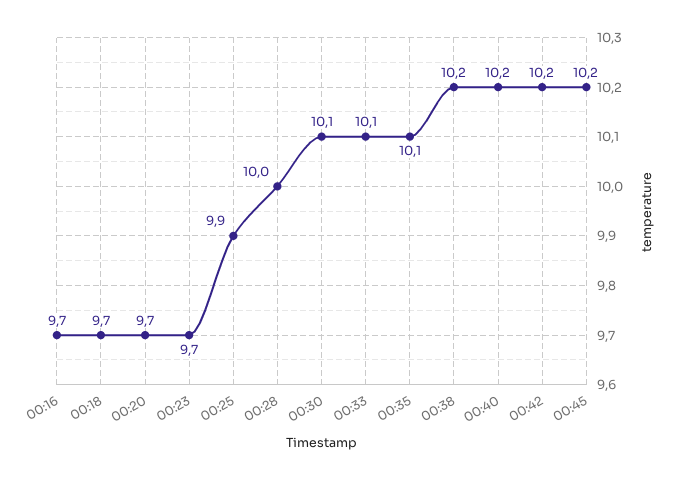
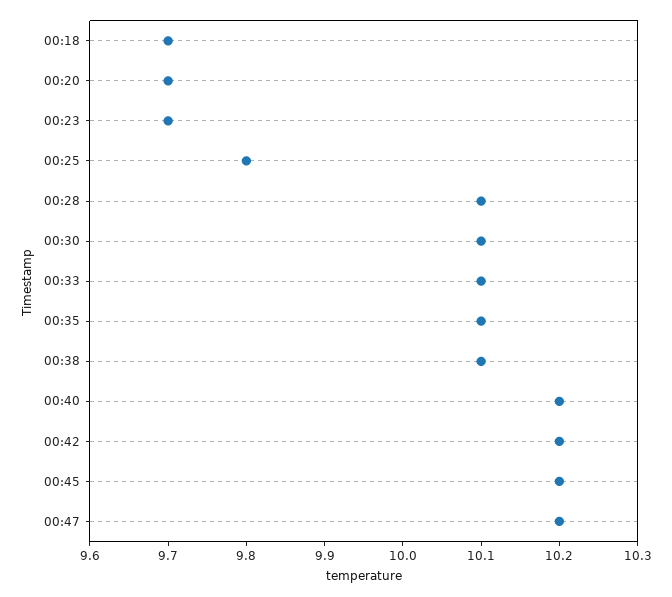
00:16: 9.7 -> none
00:25: 9.9 -> 9.8
00:28: 10 -> 10.1
00:38: 10.2 -> 10.1
00:47: none -> 10.2

